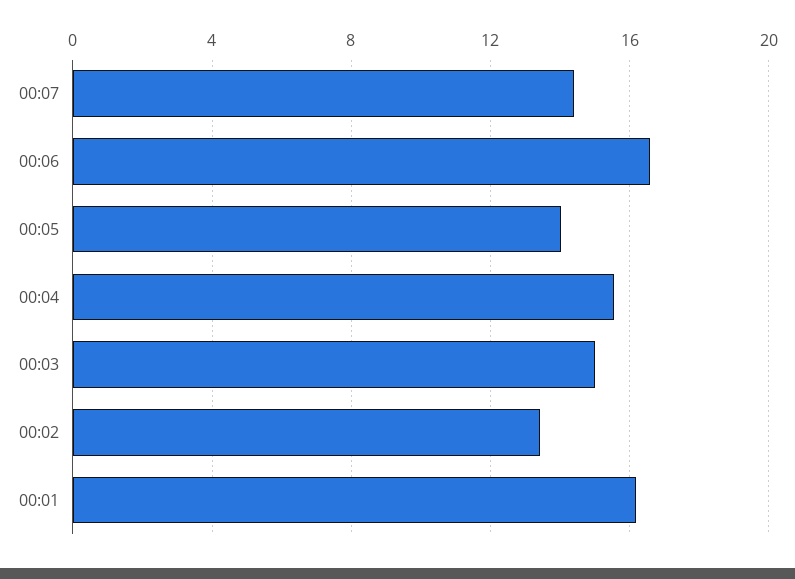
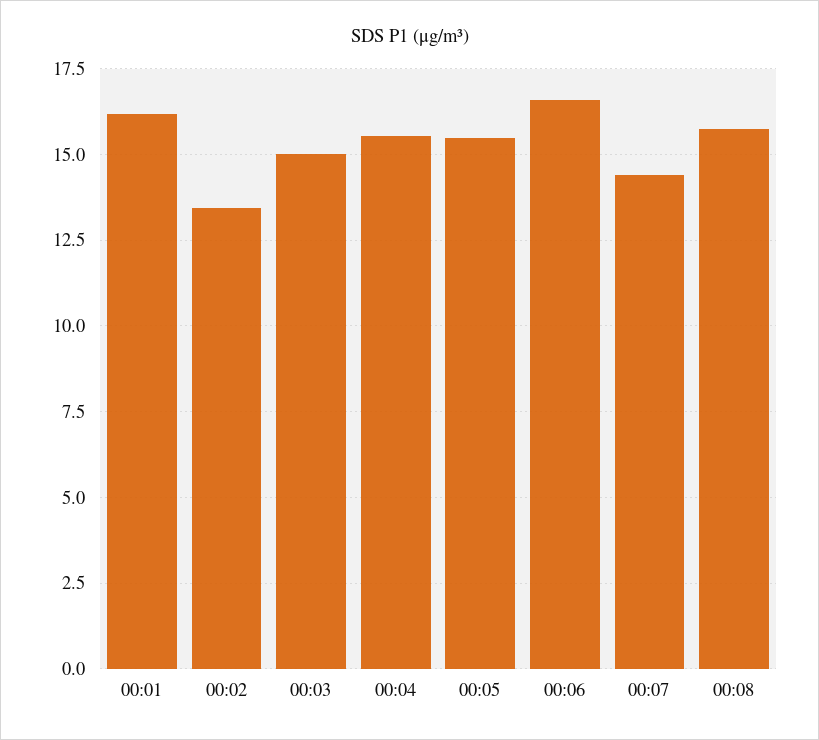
00:05: 14 -> 15.5
00:08: none -> 15.75

